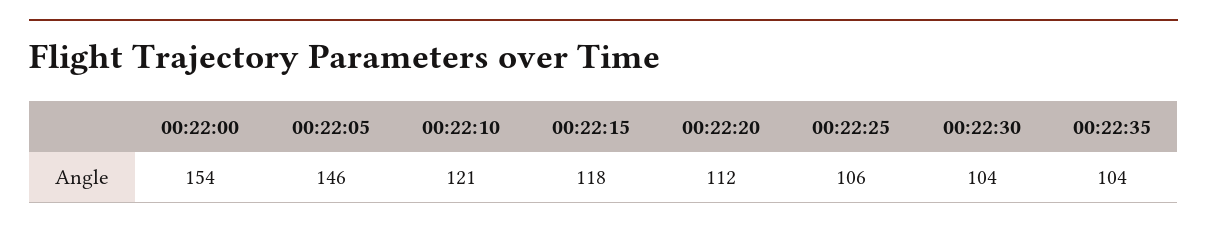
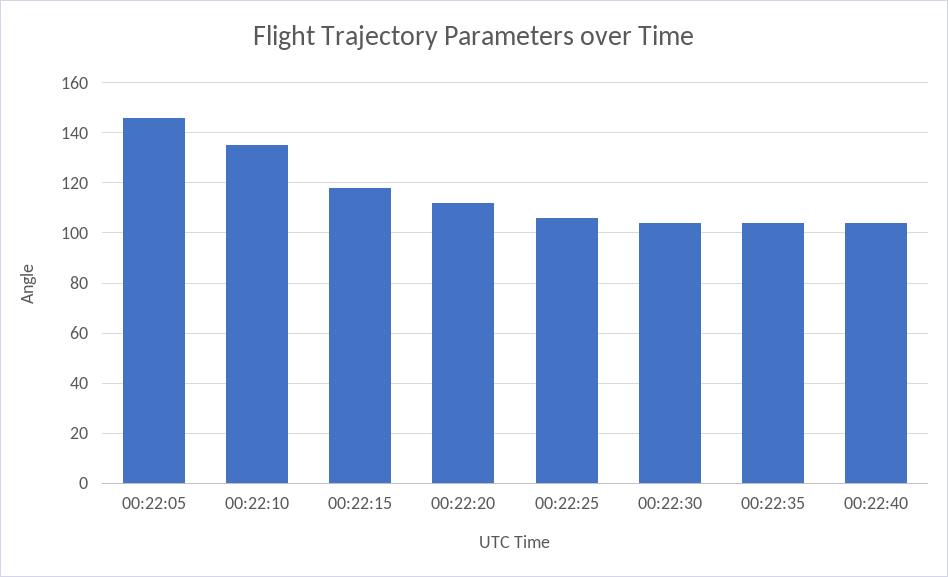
00:22:00: 154 -> none
00:22:10: 121 -> 135
00:22:40: none -> 105

